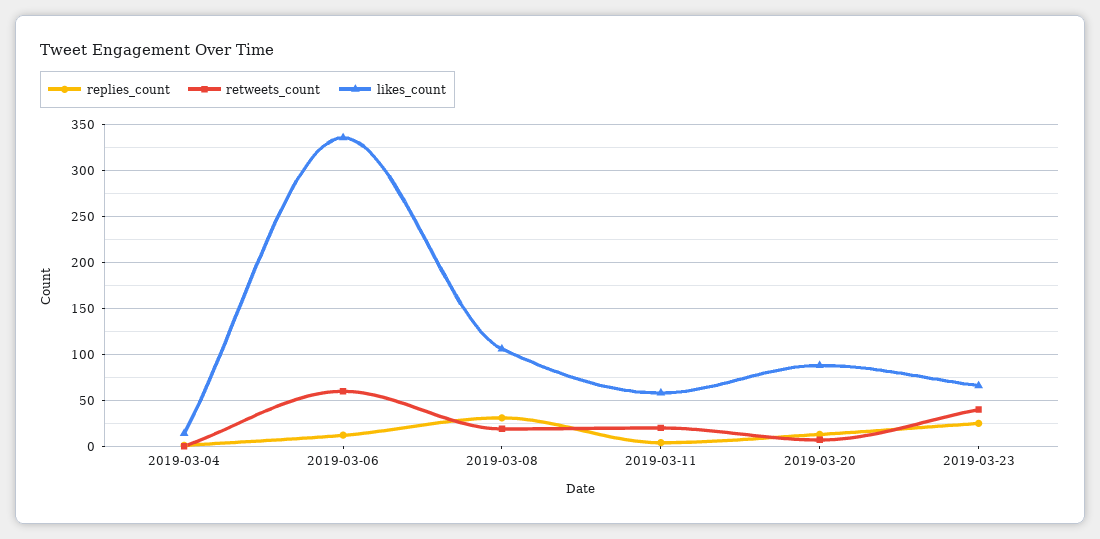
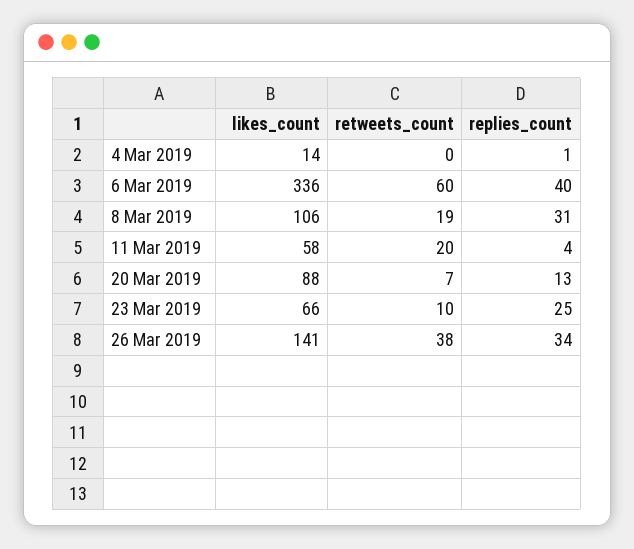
replies_count, 2019-03-06: 10 -> 40
retweets_count, 2019-03-23: 40 -> 10
likes_count, 26 Mar 2019: none -> 141
retweets_count, 26 Mar 2019: none -> 38
replies_count, 26 Mar 2019: none -> 34

